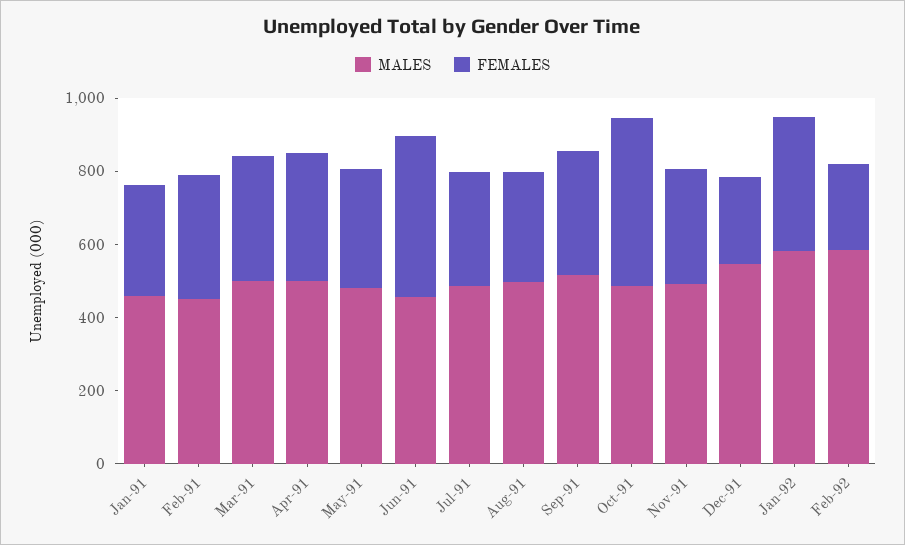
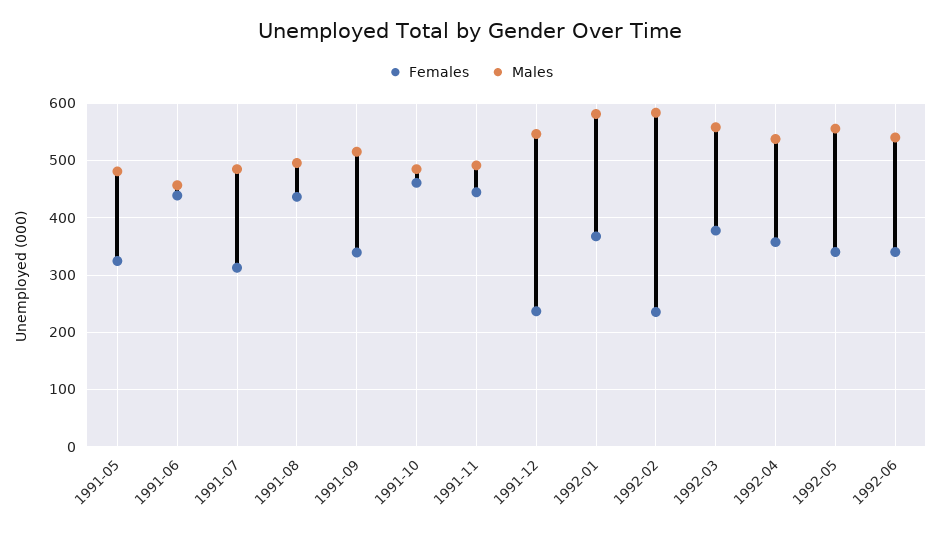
MALES, Jan-91: 450 -> none
FEMALES, Jan-91: 300 -> none
MALES, Feb-91: 450 -> none
FEMALES, Feb-91: 350 -> none
MALES, Mar-91: 500 -> none
FEMALES, Mar-91: 350 -> none
MALES, Apr-91: 500 -> none
FEMALES, Apr-91: 350 -> none
FEMALES, Aug-91: 300 -> 440
FEMALES, Nov-91: 300 -> 440
FEMALES, 1992-03: none -> 380
MALES, 1992-03: none -> 560
FEMALES, 1992-04: none -> 360
MALES, 1992-04: none -> 540
FEMALES, 1992-05: none -> 340
MALES, 1992-05: none -> 560
FEMALES, 1992-06: none -> 340
MALES, 1992-06: none -> 540

